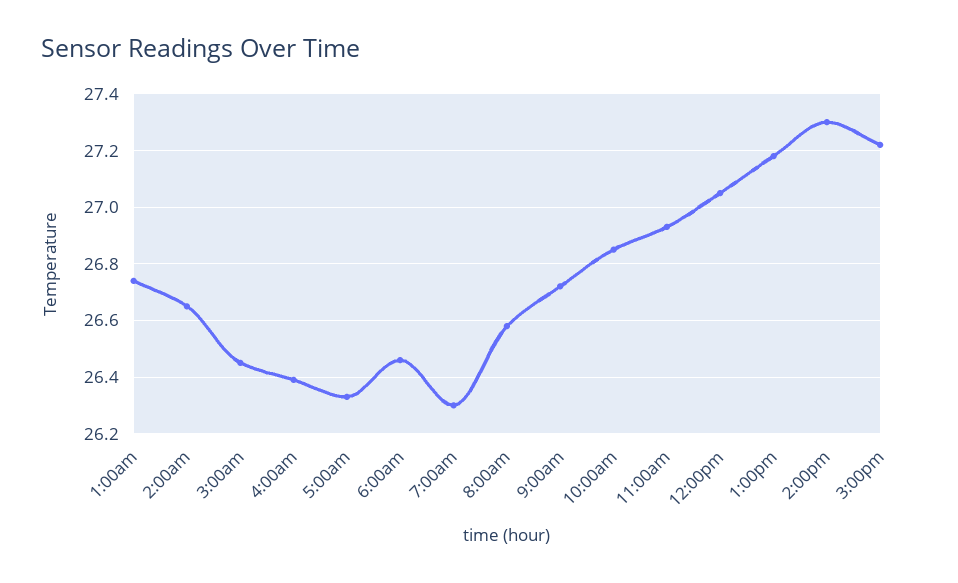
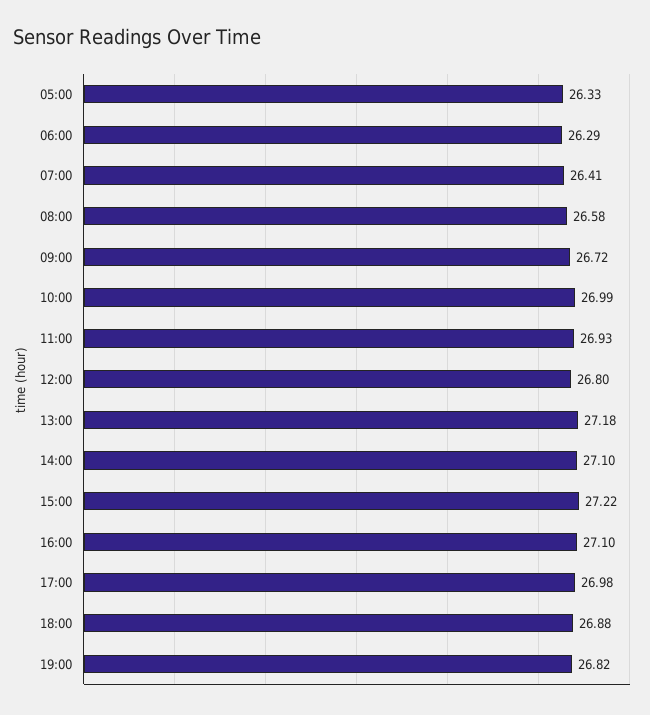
1:00am: 26.75 -> none
2:00am: 26.65 -> none
3:00am: 26.45 -> none
4:00am: 26.4 -> none
6:00am: 26.45 -> 26.29
7:00am: 26.3 -> 26.41
10:00am: 26.85 -> 26.99
12:00pm: 27.05 -> 26.8
2:00pm: 27.3 -> 27.1
16:00: none -> 27.1
17:00: none -> 26.98
18:00: none -> 26.88
19:00: none -> 26.82

